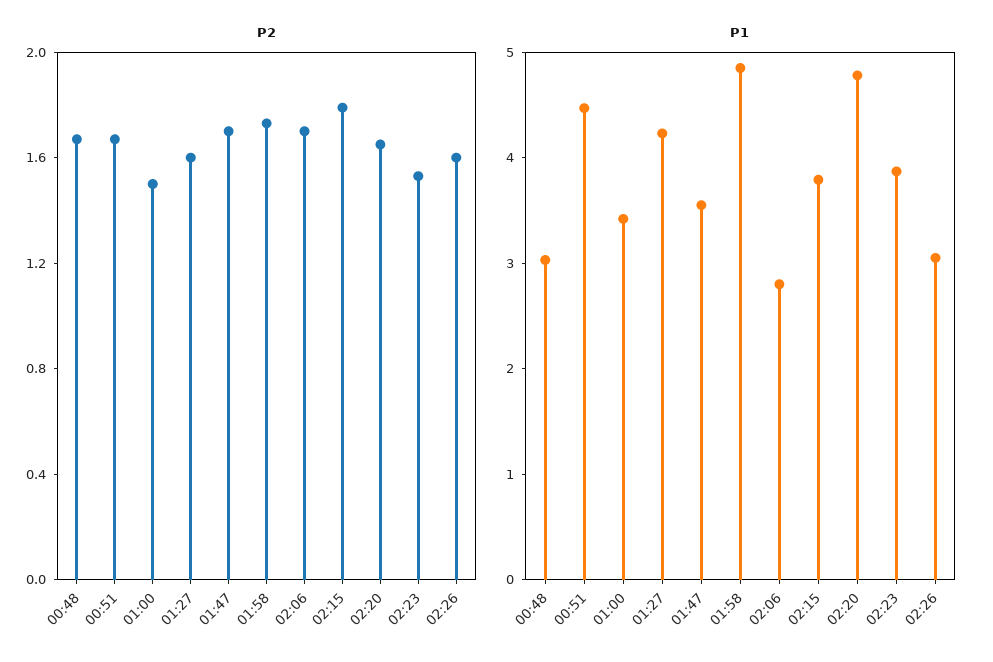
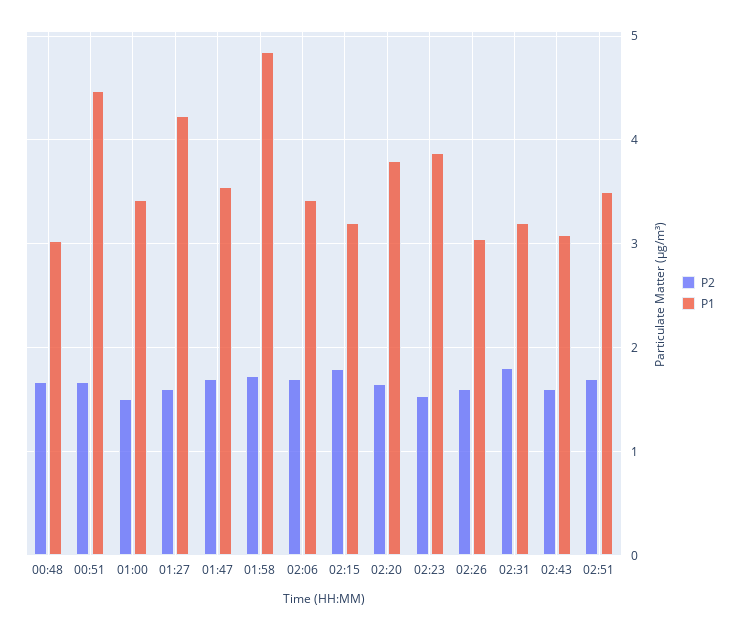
P1, 02:06: 2.8 -> 3.4
P1, 02:15: 3.8 -> 3.2
P1, 02:20: 4.8 -> 3.8
P2, 02:31: none -> 1.8
P1, 02:31: none -> 3.2
P2, 02:43: none -> 1.6
P1, 02:43: none -> 3.1
P2, 02:51: none -> 1.7
P1, 02:51: none -> 3.5

